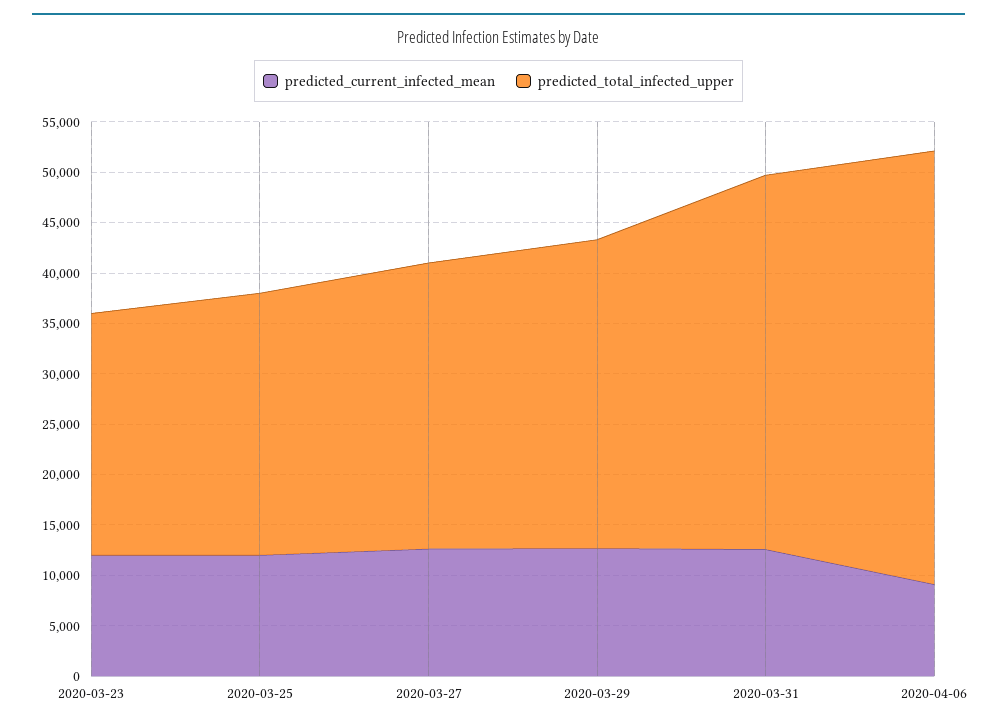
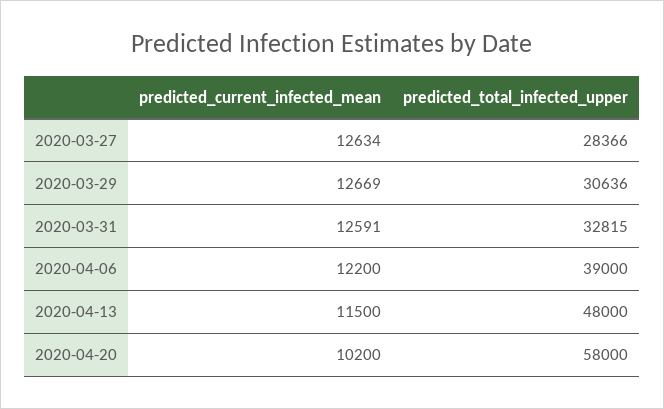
predicted_current_infected_mean, 2020-03-23: 12000 -> none
predicted_total_infected_upper, 2020-03-23: 24000 -> none
predicted_current_infected_mean, 2020-03-25: 12000 -> none
predicted_total_infected_upper, 2020-03-25: 26000 -> none
predicted_total_infected_upper, 2020-03-31: 37000 -> 32815
predicted_current_infected_mean, 2020-04-06: 9000 -> 12200
predicted_total_infected_upper, 2020-04-06: 43000 -> 39000
predicted_current_infected_mean, 2020-04-13: none -> 11500
predicted_total_infected_upper, 2020-04-13: none -> 48000
predicted_current_infected_mean, 2020-04-20: none -> 10200
predicted_total_infected_upper, 2020-04-20: none -> 58000

